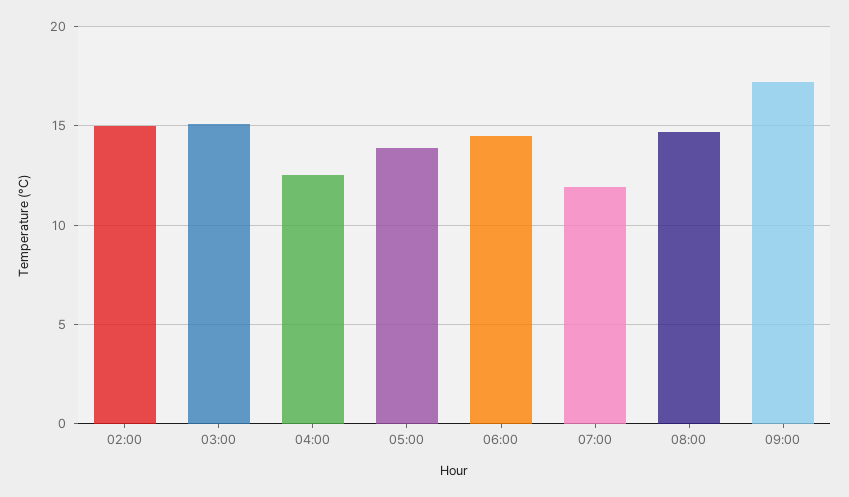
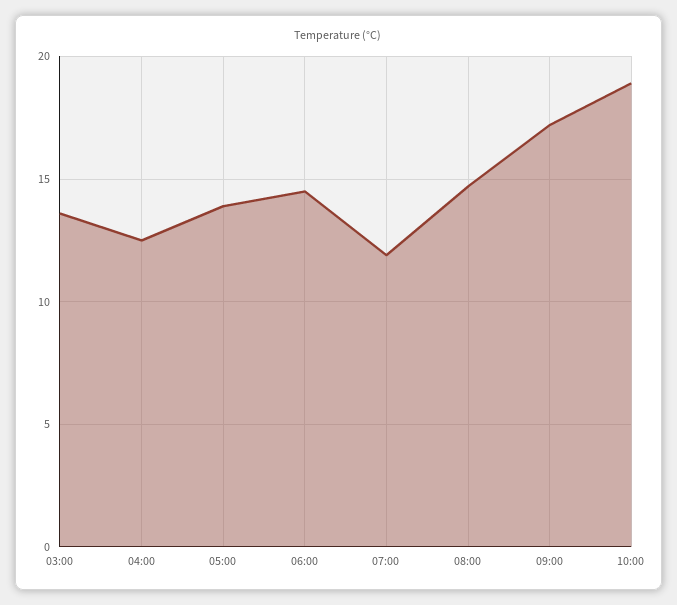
02:00: 15 -> none
03:00: 15 -> 13.5
10:00: none -> 19

